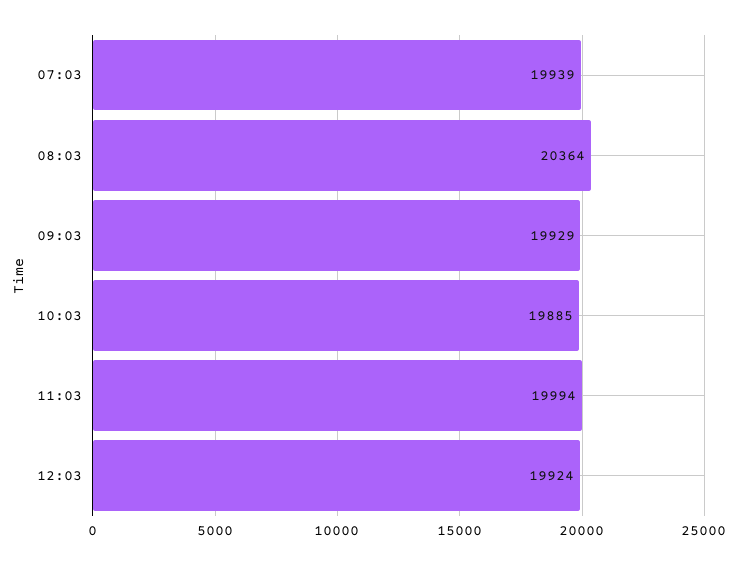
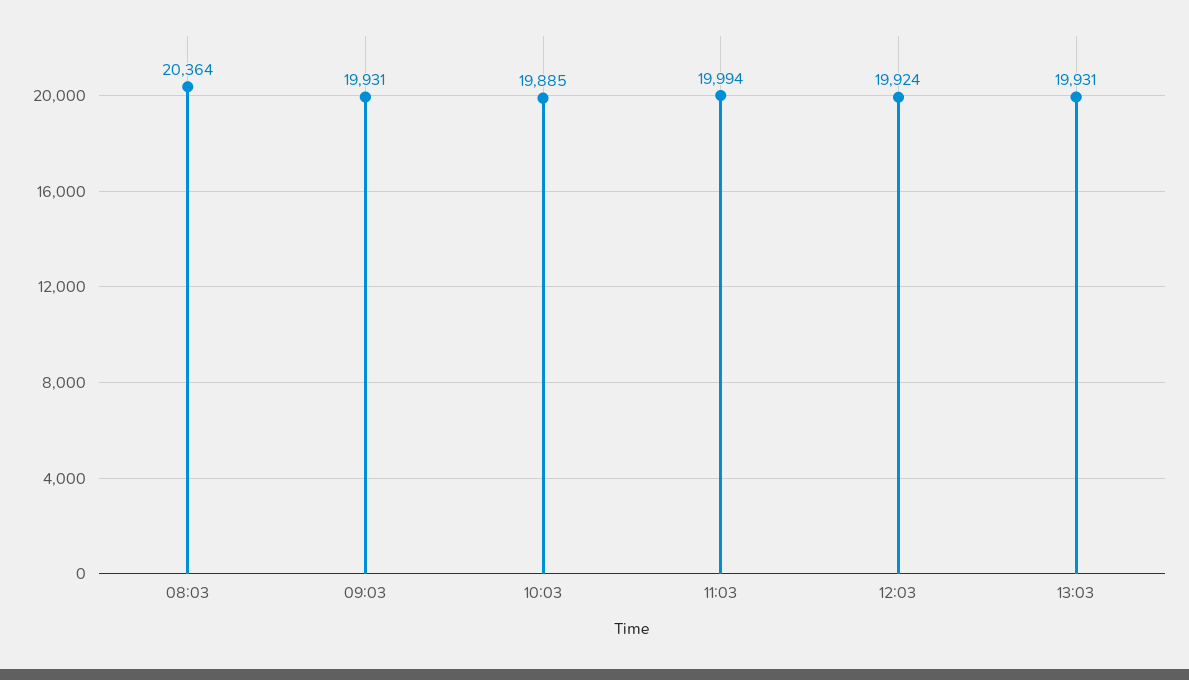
07:03: 19939 -> none
09:03: 19929 -> 19931
13:03: none -> 19931

